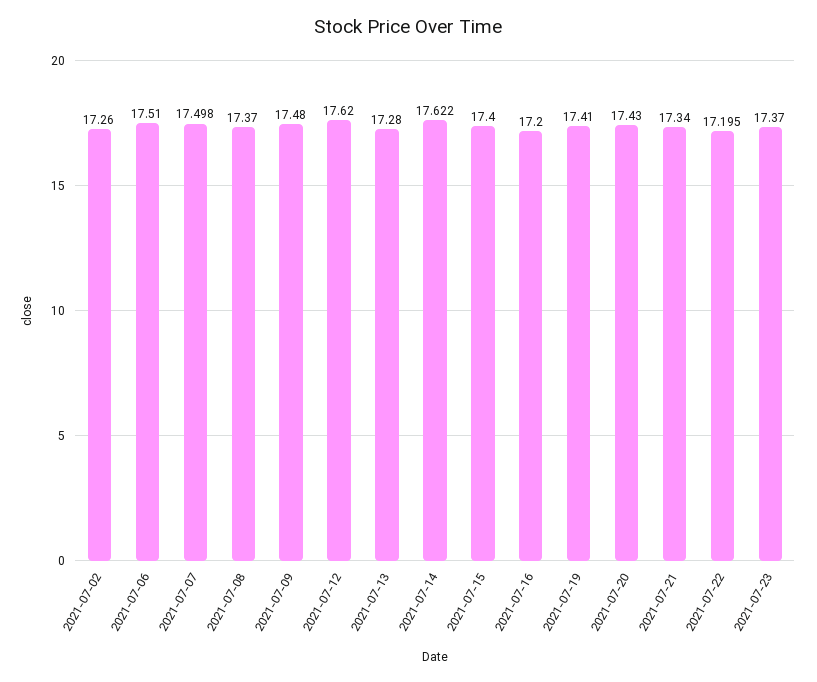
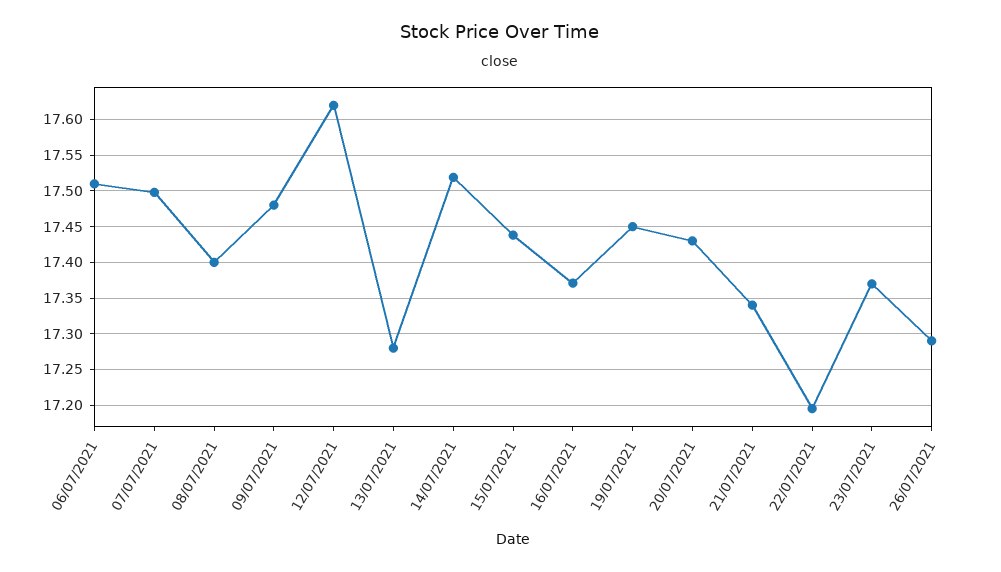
2021-07-02: 17.26 -> none
2021-07-08: 17.37 -> 17.4
2021-07-14: 17.622 -> 17.52
2021-07-15: 17.4 -> 17.44
2021-07-16: 17.2 -> 17.37
2021-07-19: 17.41 -> 17.45
26/07/2021: none -> 17.29

